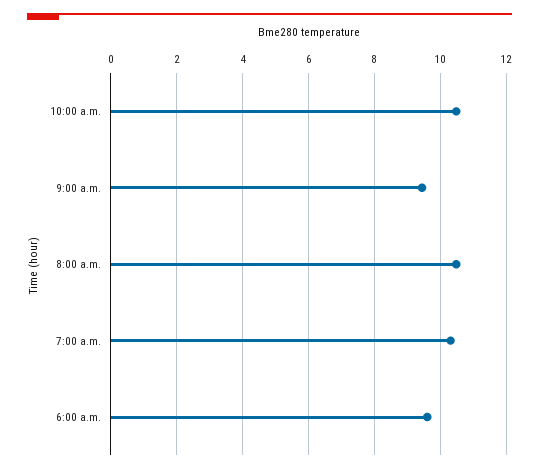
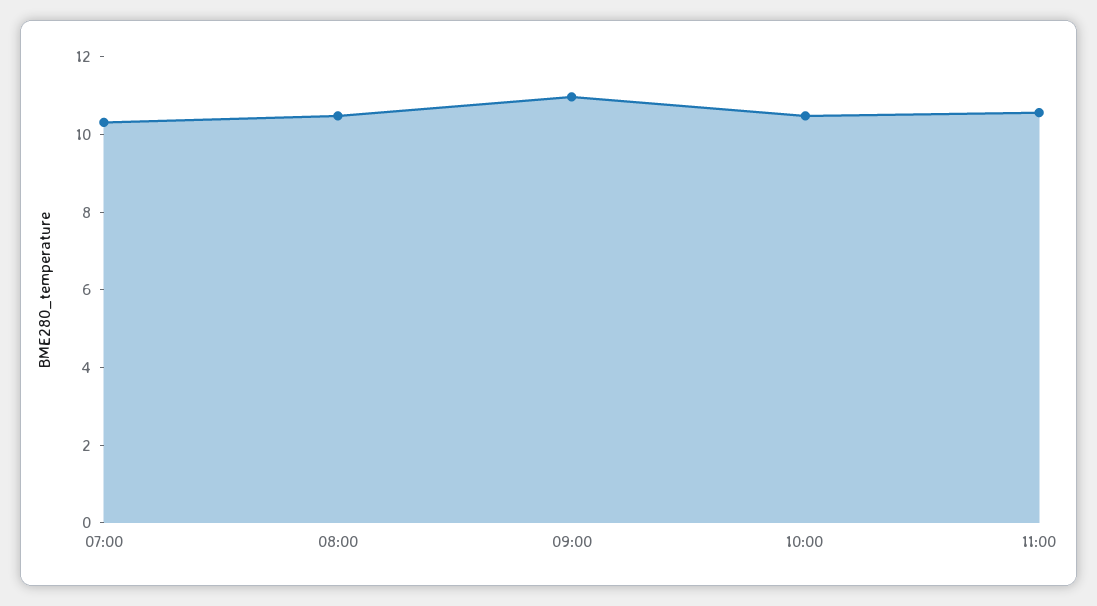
9:00 a.m.: 9.4 -> 11
6:00 a.m.: 9.6 -> none
11:00: none -> 10.5

